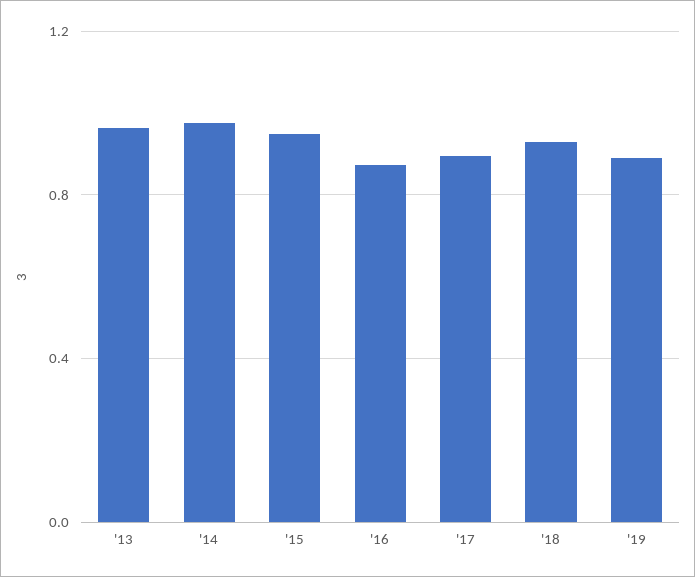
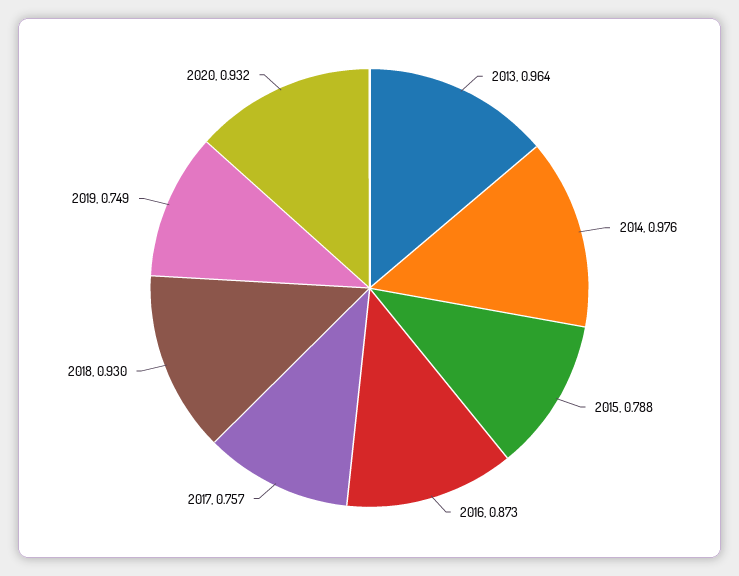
'15: 0.95 -> 0.788
'17: 0.9 -> 0.757
'19: 0.9 -> 0.749
2020: none -> 0.932

